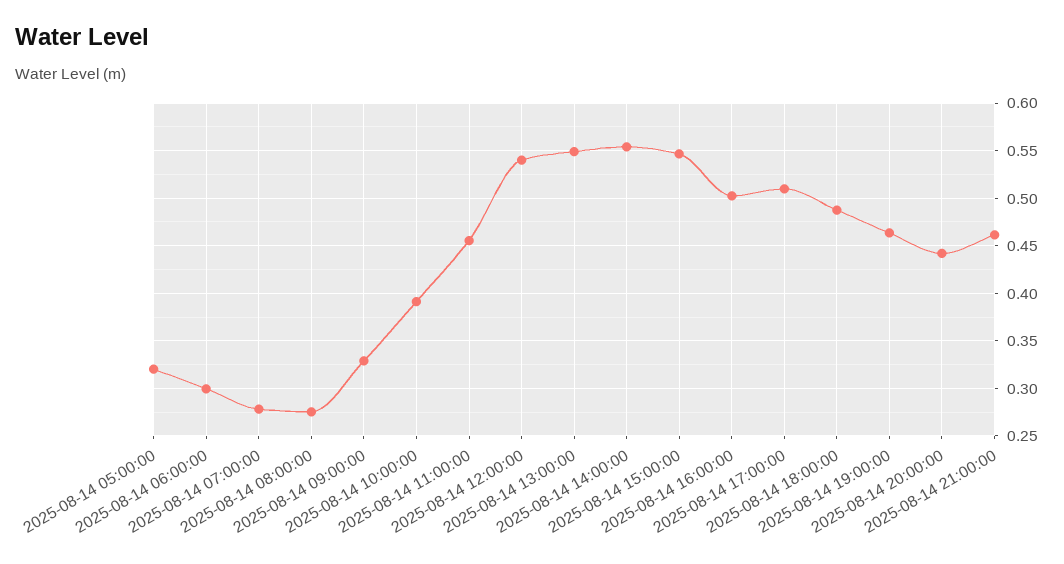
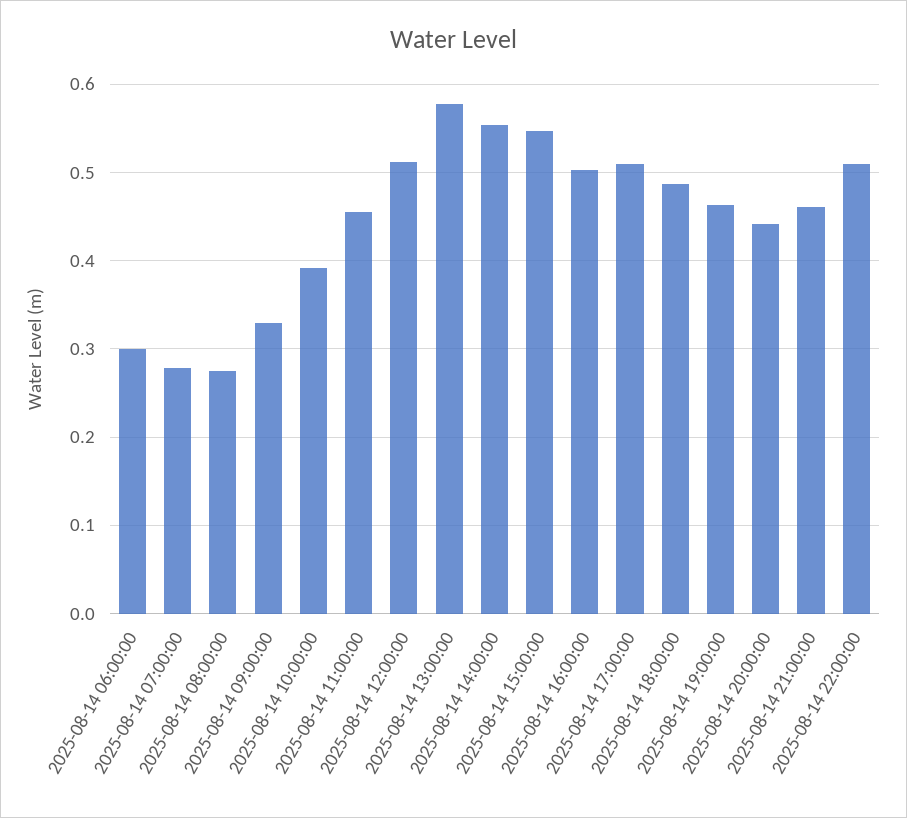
2025-08-14 05:00:00: 0.32 -> none
2025-08-14 12:00:00: 0.54 -> 0.51
2025-08-14 13:00:00: 0.55 -> 0.58
2025-08-14 22:00:00: none -> 0.51

